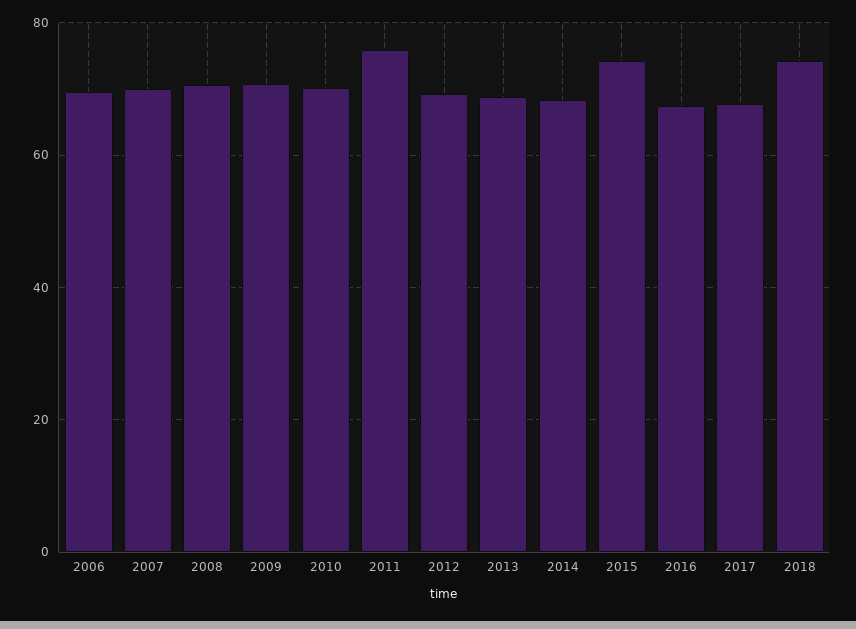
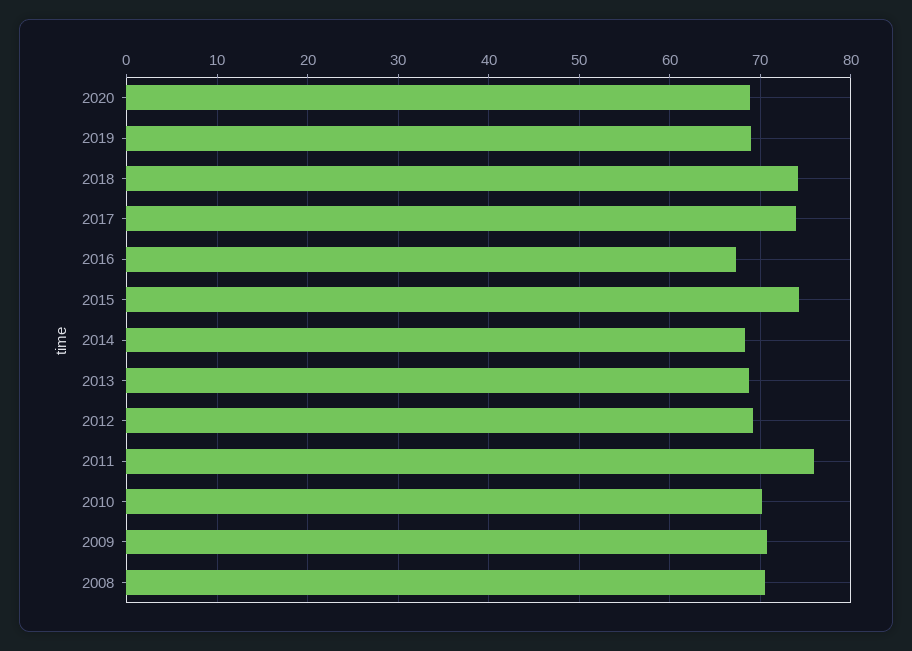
2006: 70 -> none
2007: 70 -> none
2017: 68 -> 74
2020: none -> 69
2019: none -> 69

